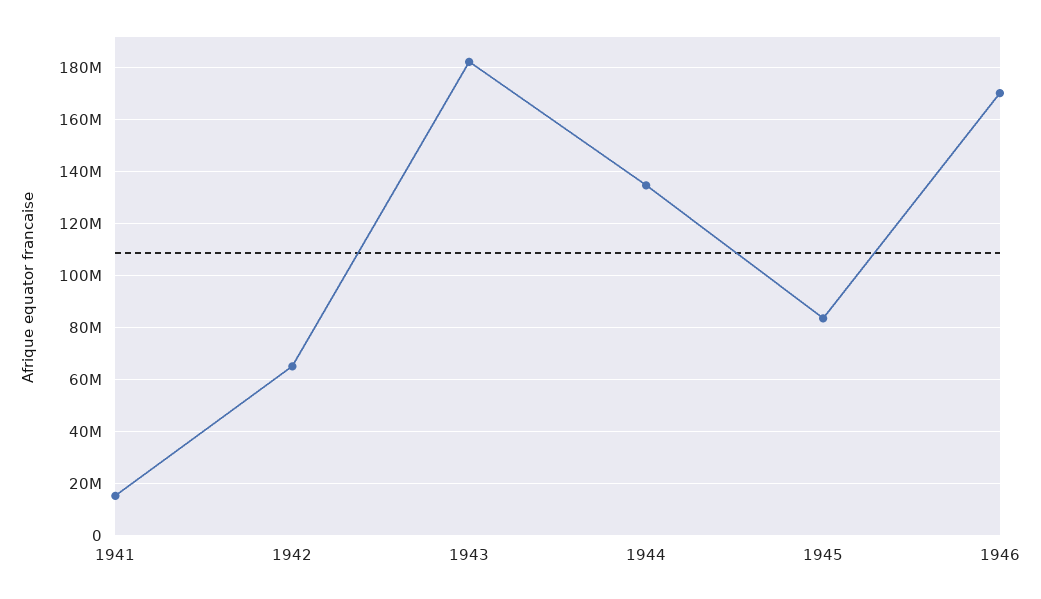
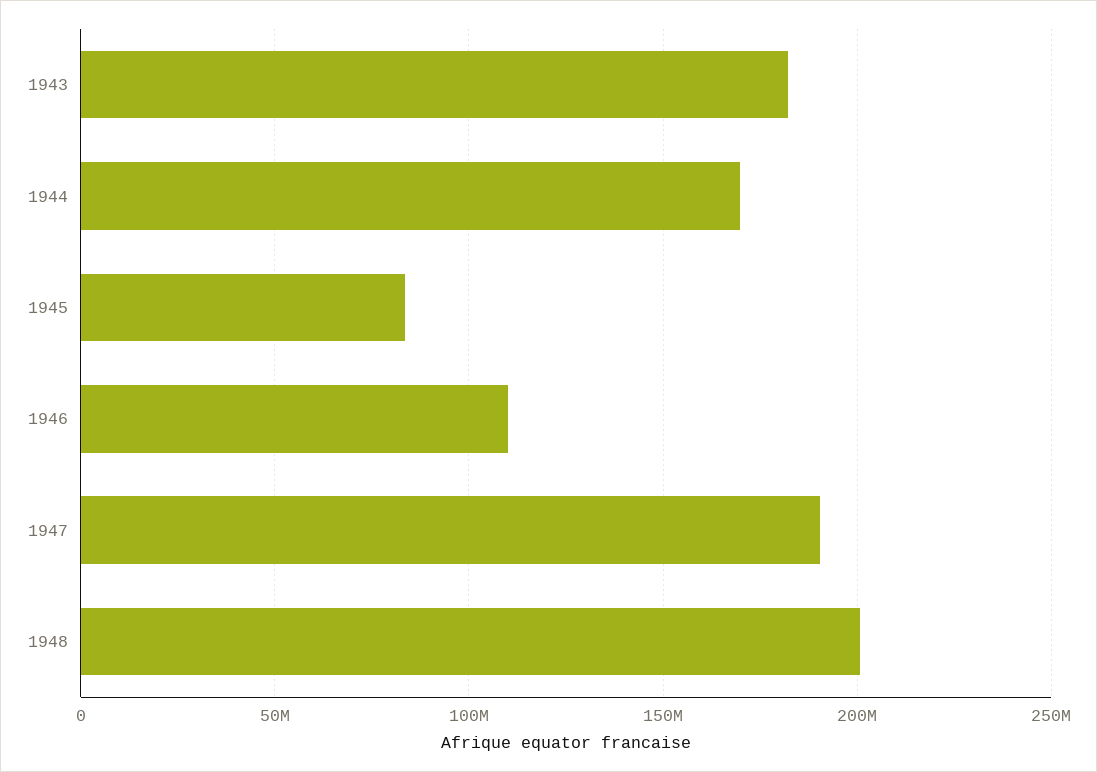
1941: 15000000 -> none
1942: 65000000 -> none
1944: 135000000 -> 170000000
1946: 170000000 -> 110000000
1947: none -> 190000000
1948: none -> 200000000

